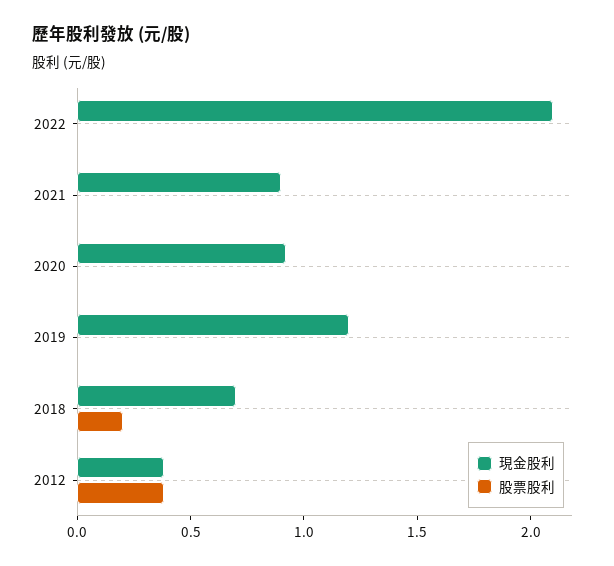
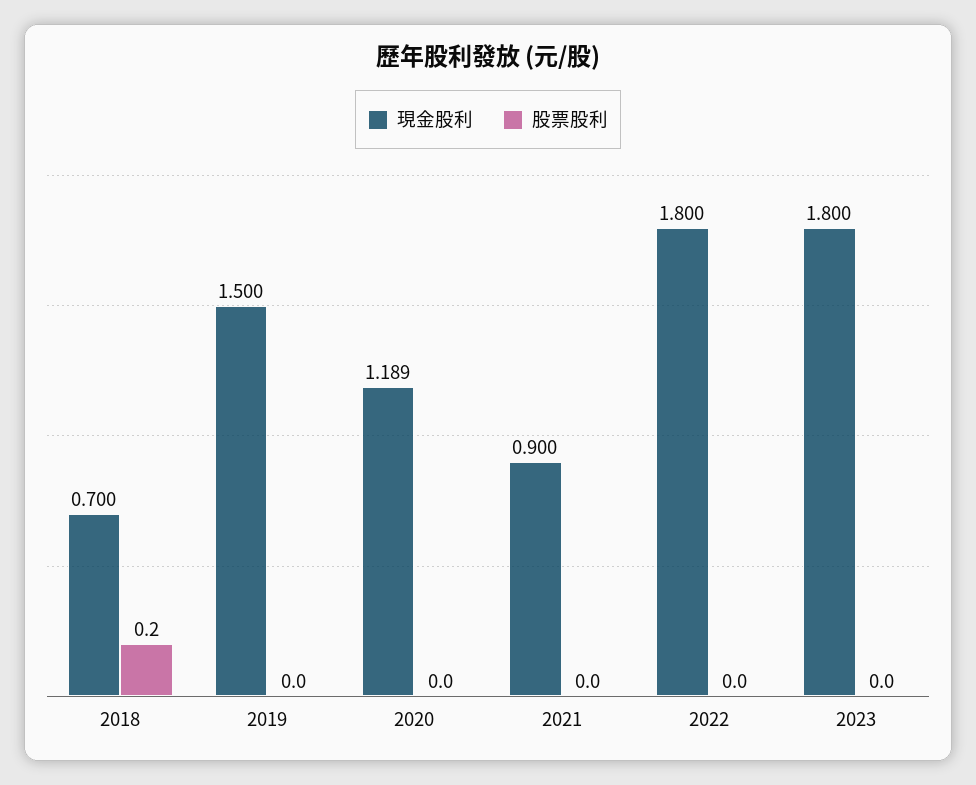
現金股利, 2022: 2.1 -> 1.8
現金股利, 2020: 0.9 -> 1.189
現金股利, 2019: 1.2 -> 1.5
現金股利, 2012: 0.4 -> none
股票股利, 2012: 0.4 -> none
現金股利, 2023: none -> 1.8
股票股利, 2023: none -> 0

